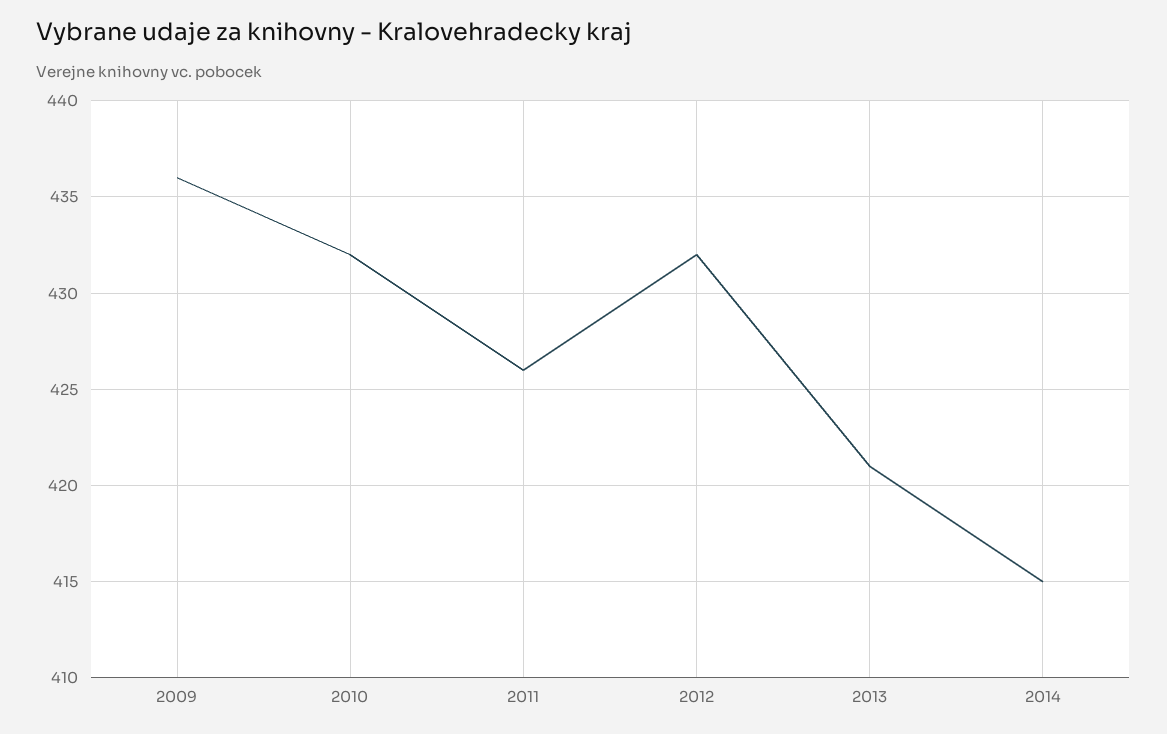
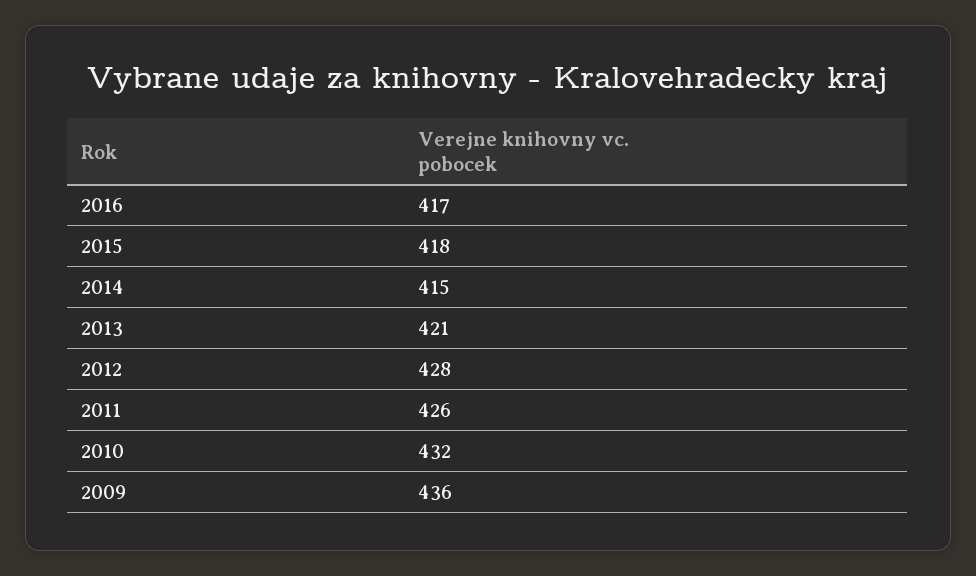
2012: 432 -> 428
2016: none -> 417
2015: none -> 418

